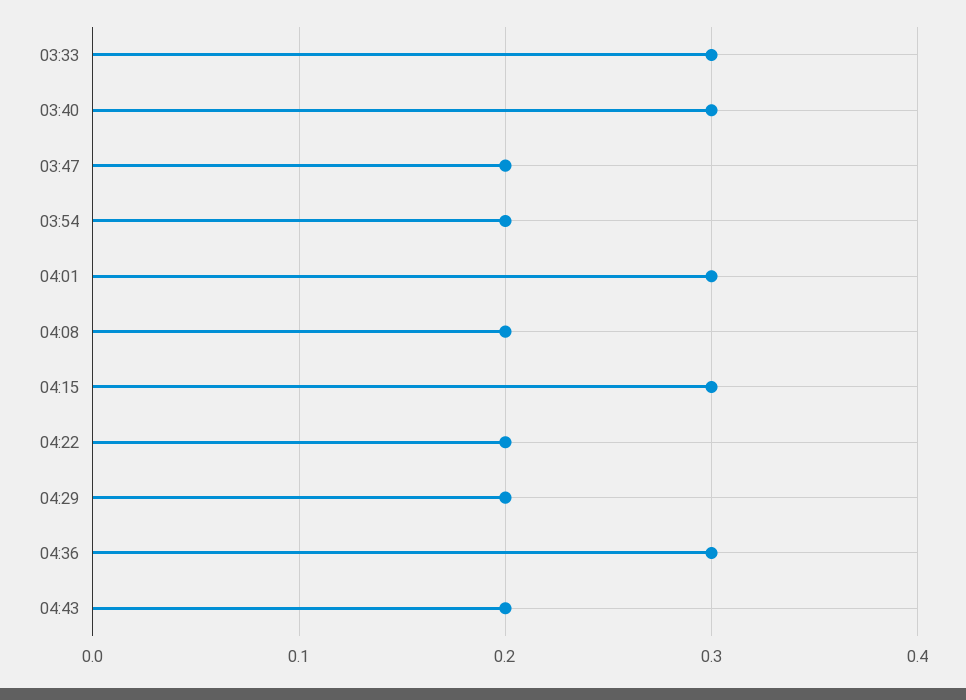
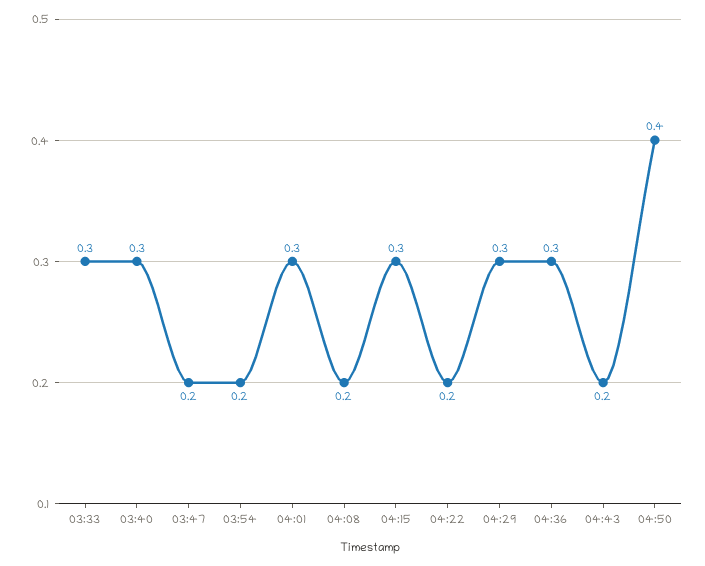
04:29: 0.2 -> 0.3
04:50: none -> 0.4

